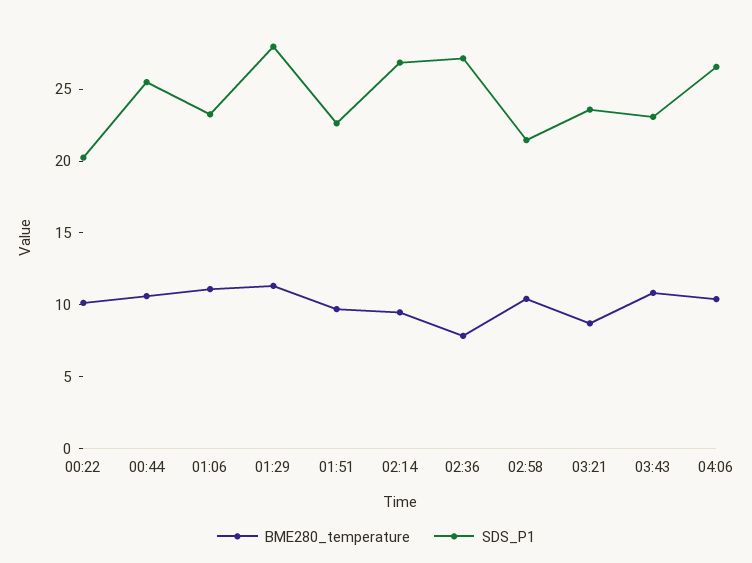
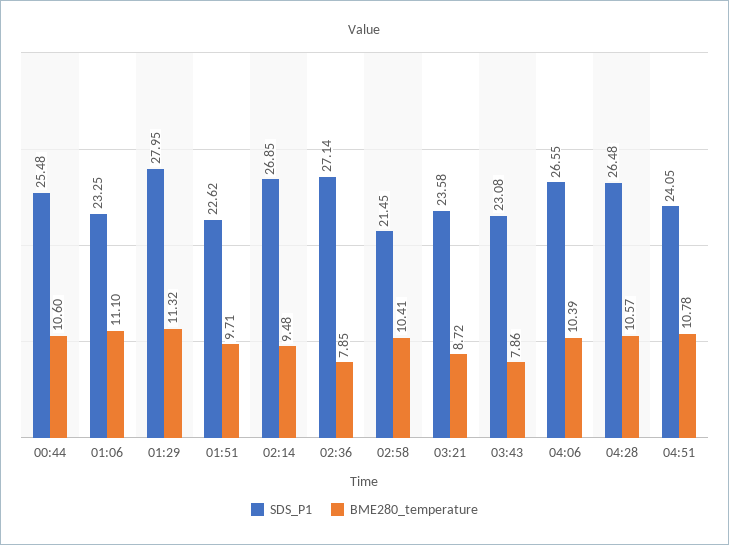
BME280_temperature, 00:22: 10 -> none
SDS_P1, 00:22: 20 -> none
BME280_temperature, 03:43: 11 -> 7.86
SDS_P1, 04:28: none -> 26.48
BME280_temperature, 04:28: none -> 10.57
SDS_P1, 04:51: none -> 24.05
BME280_temperature, 04:51: none -> 10.78

